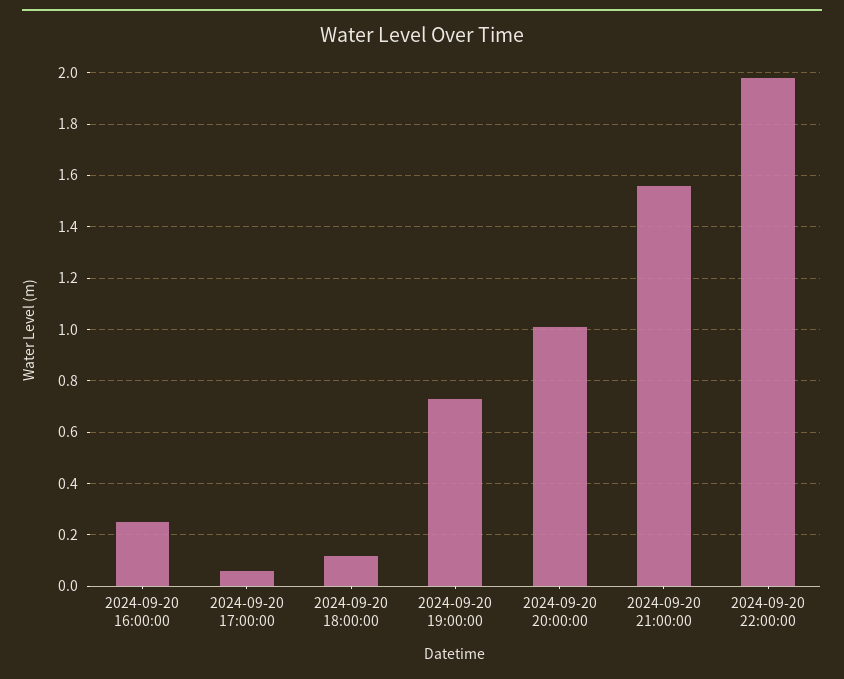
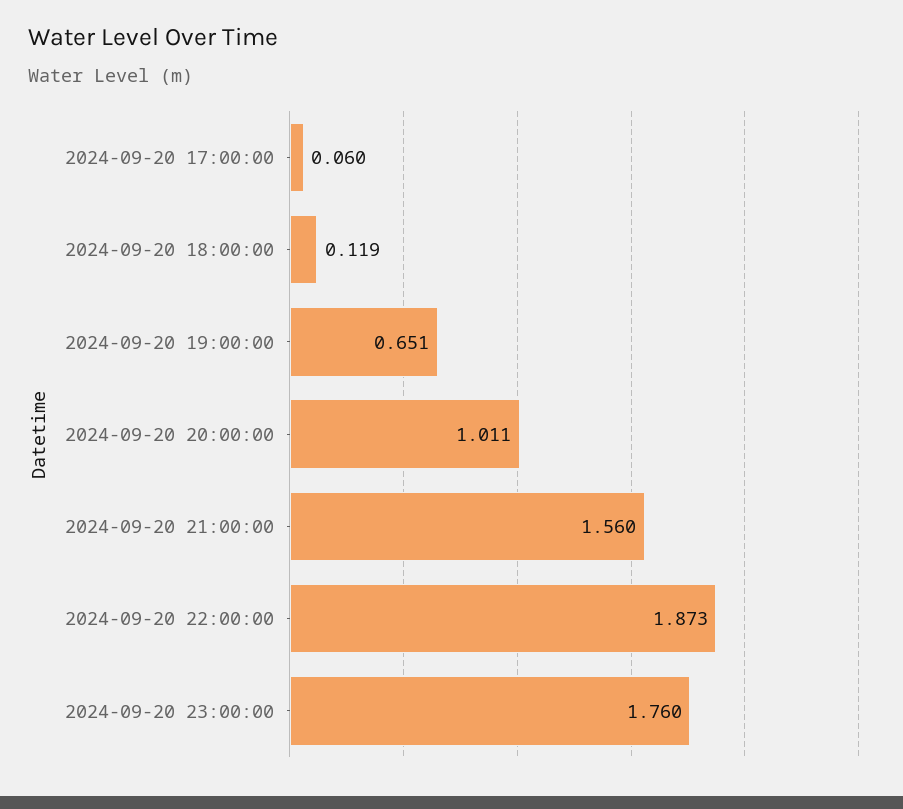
2024-09-20 16:00:00: 0.25 -> none
2024-09-20 19:00:00: 0.725 -> 0.651
2024-09-20 22:00:00: 1.975 -> 1.873
2024-09-20 23:00:00: none -> 1.76

